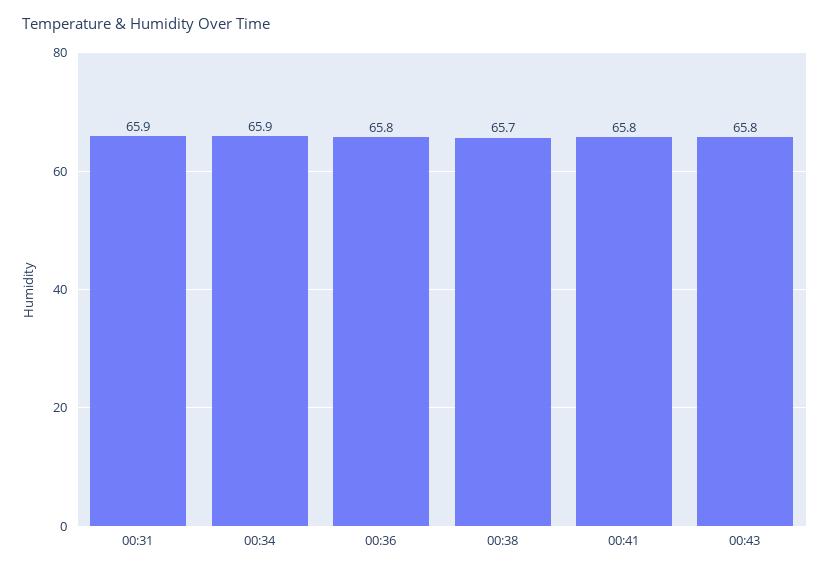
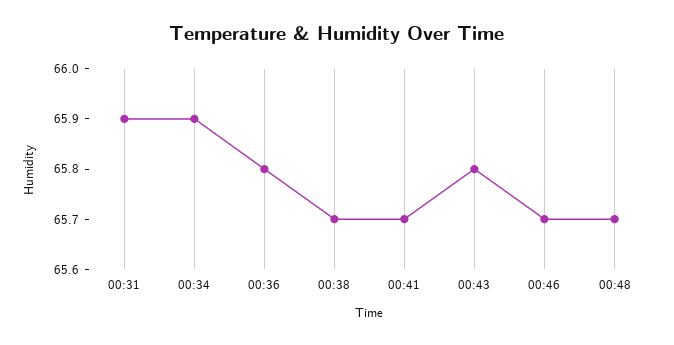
00:41: 65.8 -> 65.7
00:46: none -> 65.7
00:48: none -> 65.7

